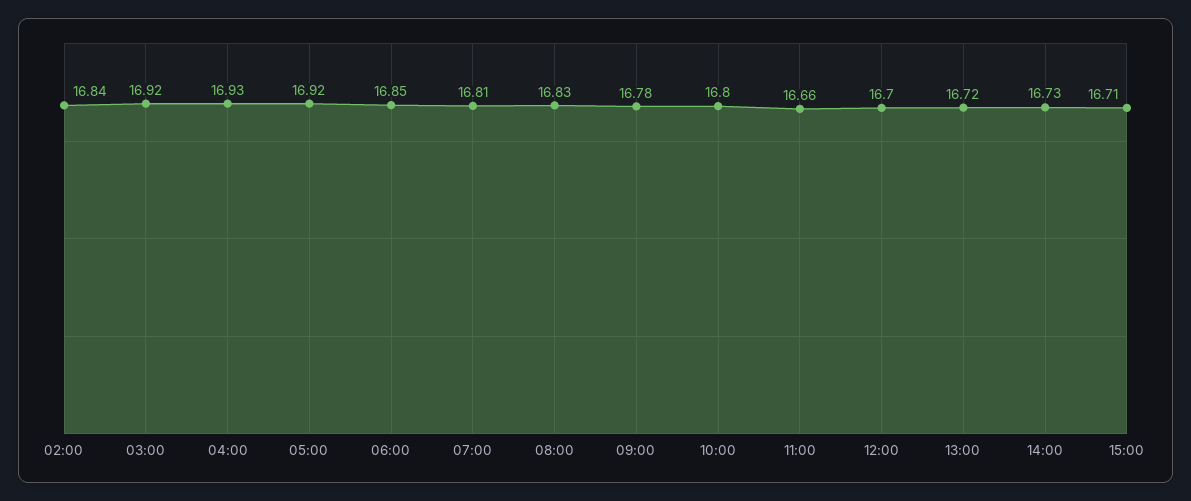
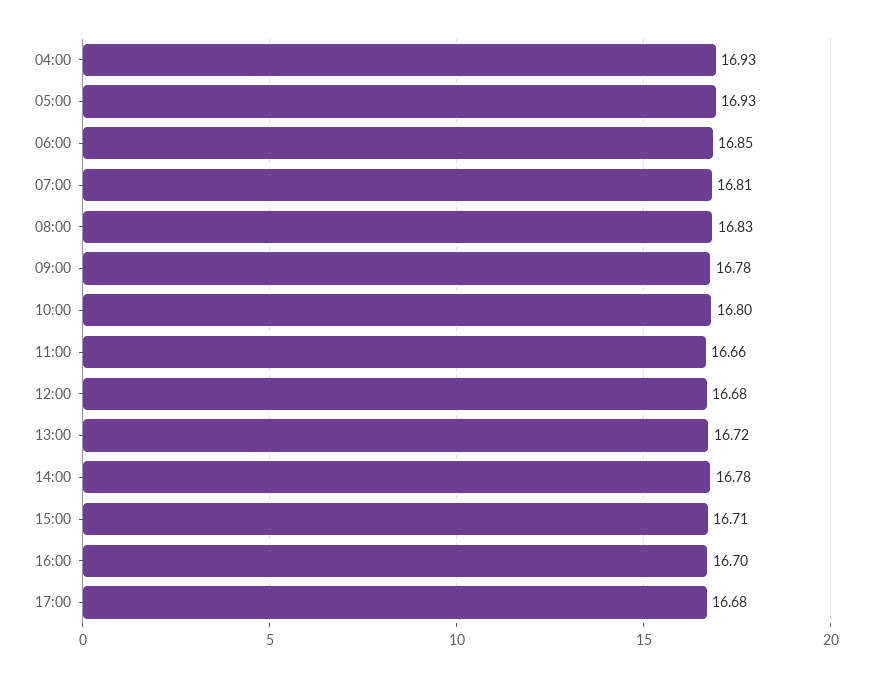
02:00: 16.84 -> none
03:00: 16.92 -> none
05:00: 16.92 -> 16.93
12:00: 16.7 -> 16.68
14:00: 16.73 -> 16.78
16:00: none -> 16.7
17:00: none -> 16.68

